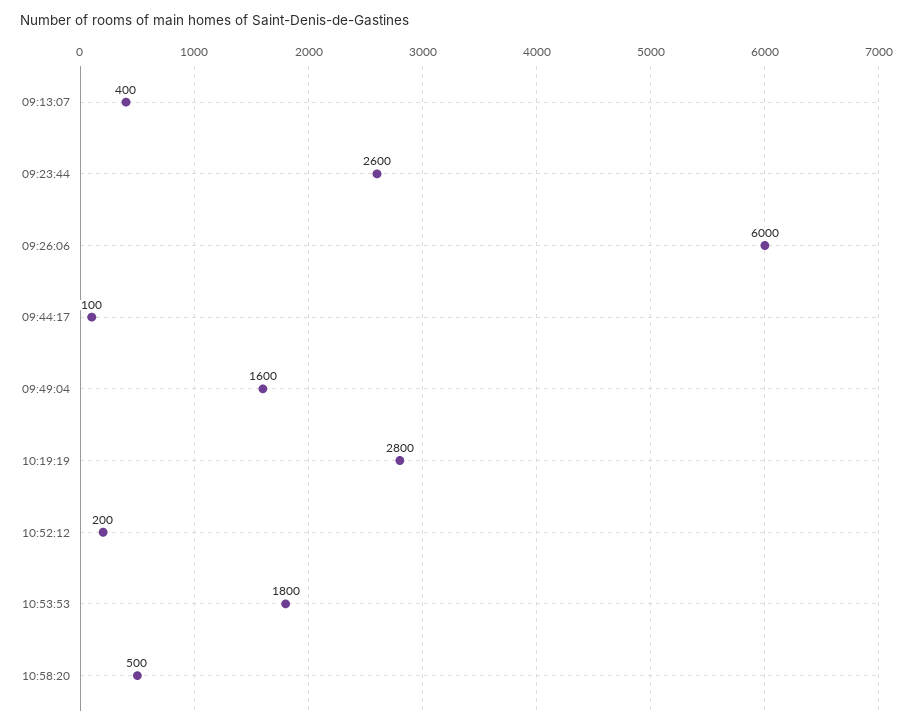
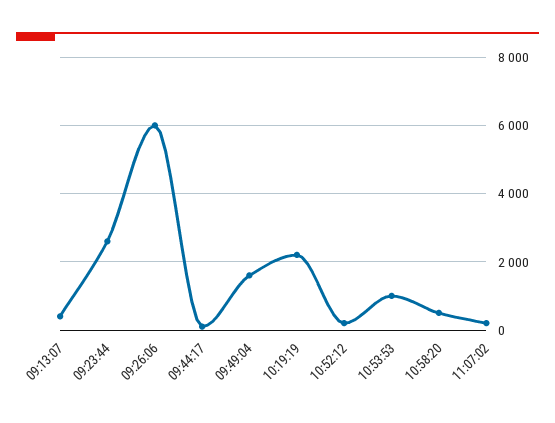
10:19:19: 2800 -> 2200
10:53:53: 1800 -> 1000
11:07:02: none -> 200

